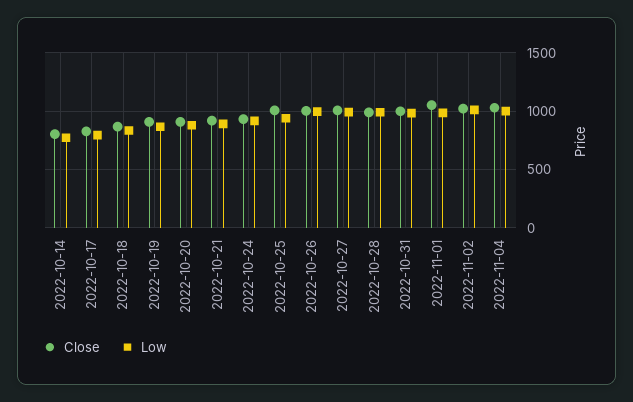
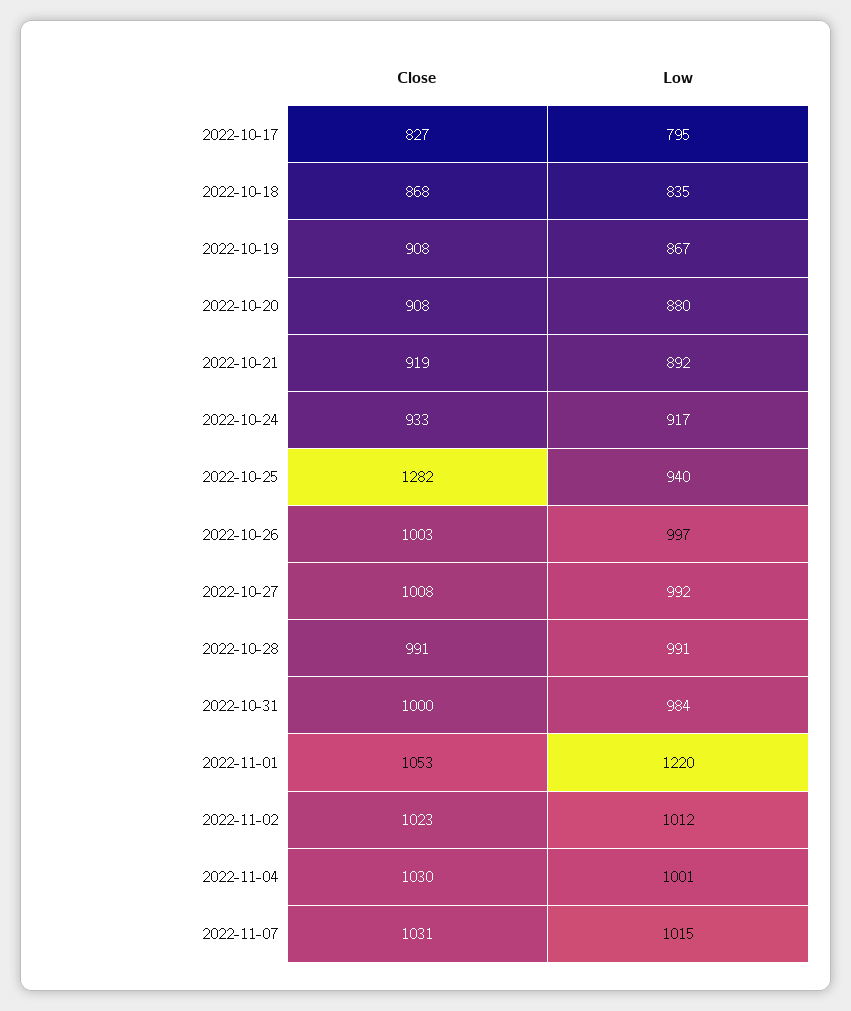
Close, 2022-10-14: 800 -> none
Low, 2022-10-14: 800 -> none
Close, 2022-10-25: 1000 -> 1282
Low, 2022-11-01: 1000 -> 1220
Close, 2022-11-07: none -> 1031
Low, 2022-11-07: none -> 1015

